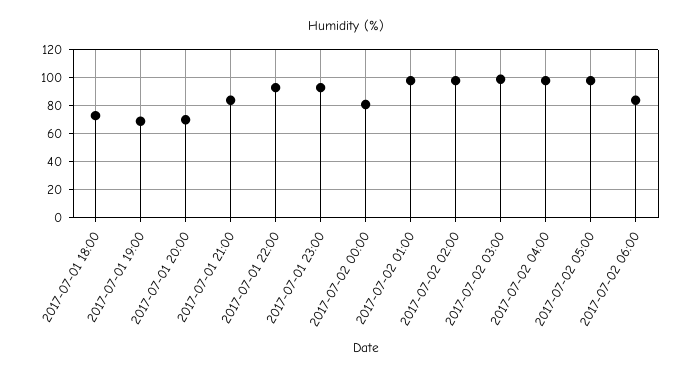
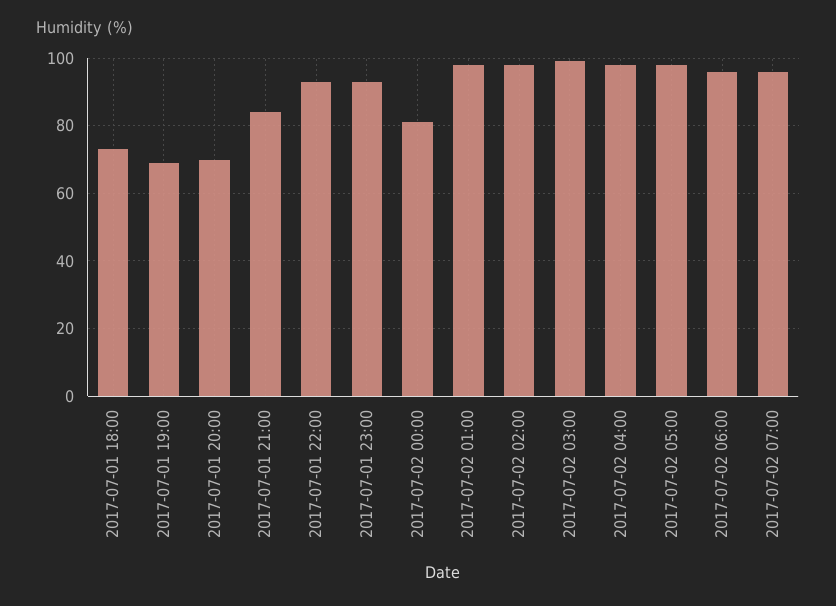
2017-07-02 06:00: 85 -> 95
2017-07-02 07:00: none -> 95

